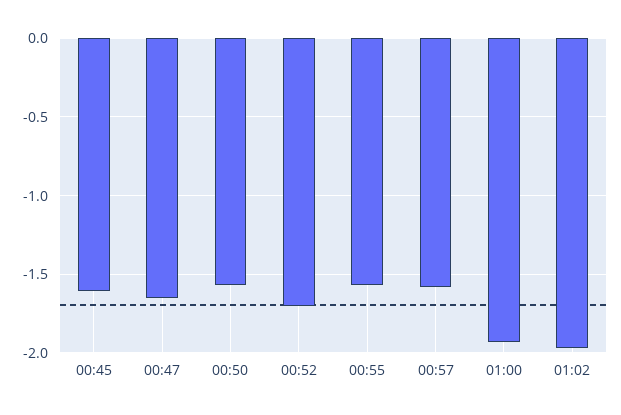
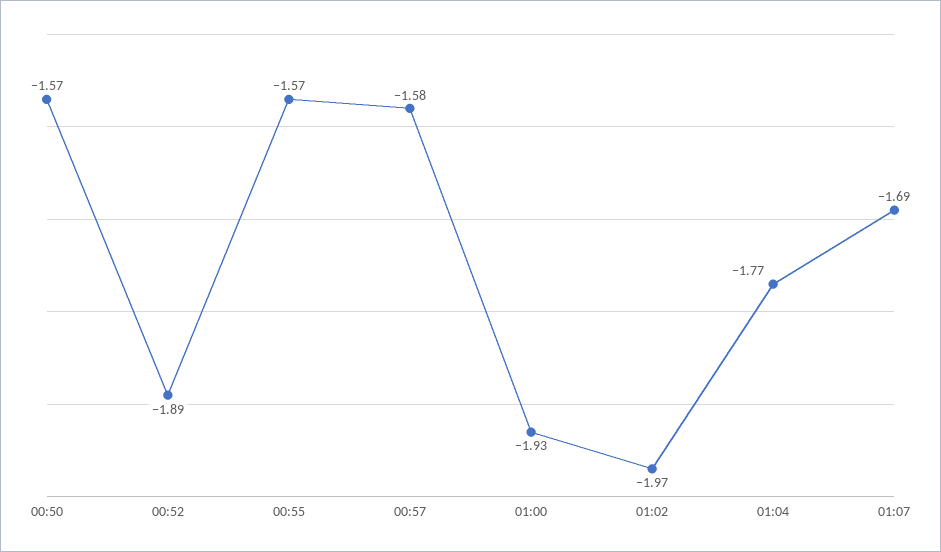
00:45: -1.6 -> none
00:47: -1.65 -> none
00:52: -1.7 -> -1.89
01:04: none -> -1.77
01:07: none -> -1.69

